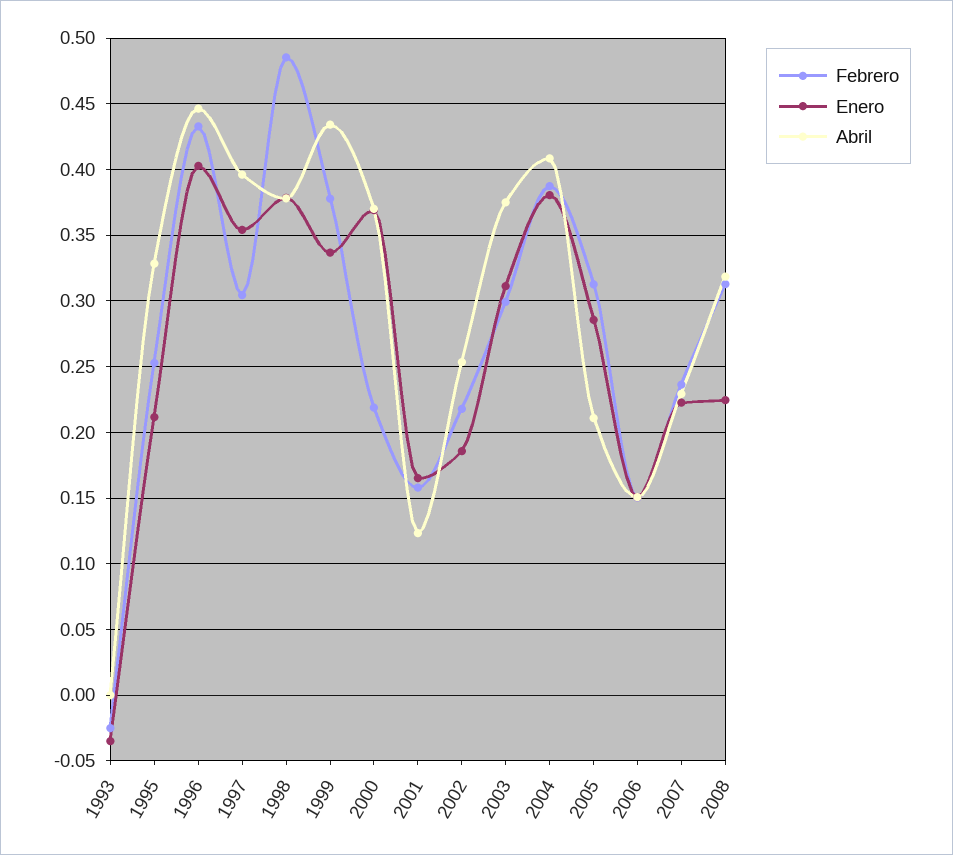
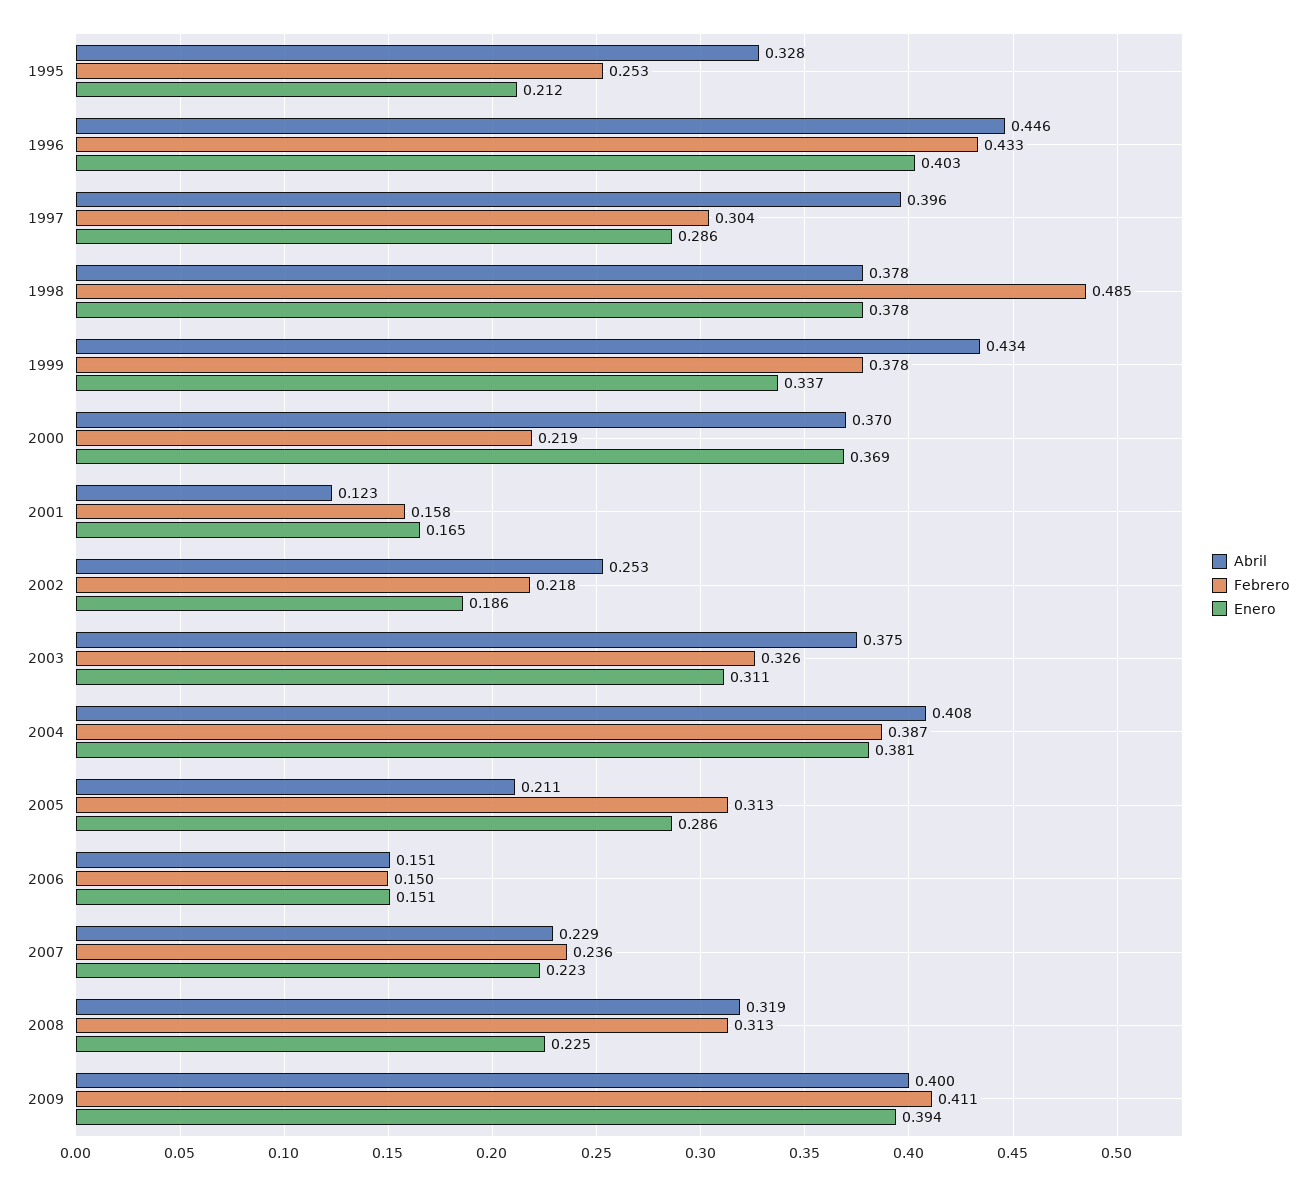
Febrero, 1993: -0.025 -> none
Enero, 1993: -0.035 -> none
Abril, 1993: 0 -> none
Enero, 1997: 0.355 -> 0.286
Febrero, 2003: 0.3 -> 0.326
Abril, 2009: none -> 0.4
Febrero, 2009: none -> 0.411
Enero, 2009: none -> 0.394

